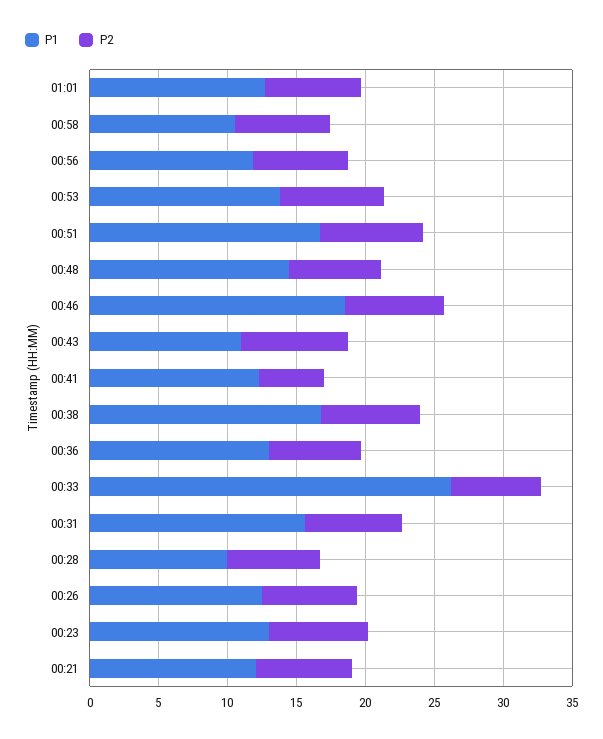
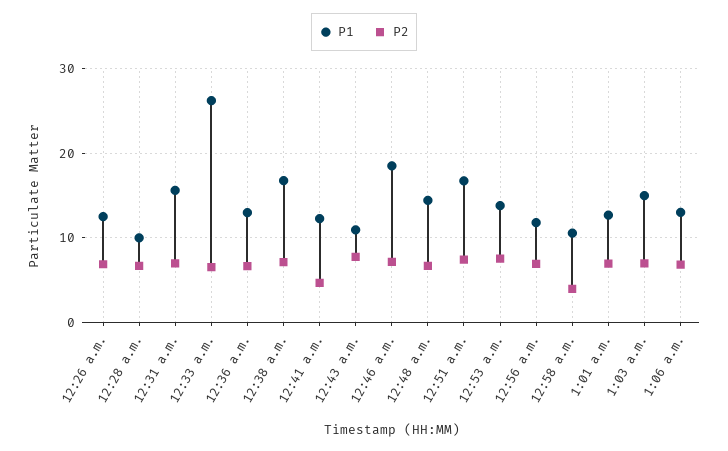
P2, 00:58: 7 -> 4
P1, 00:23: 13 -> none
P2, 00:23: 7 -> none
P1, 00:21: 12 -> none
P2, 00:21: 7 -> none
P1, 1:03 a.m.: none -> 15
P2, 1:03 a.m.: none -> 7
P1, 1:06 a.m.: none -> 13
P2, 1:06 a.m.: none -> 7

